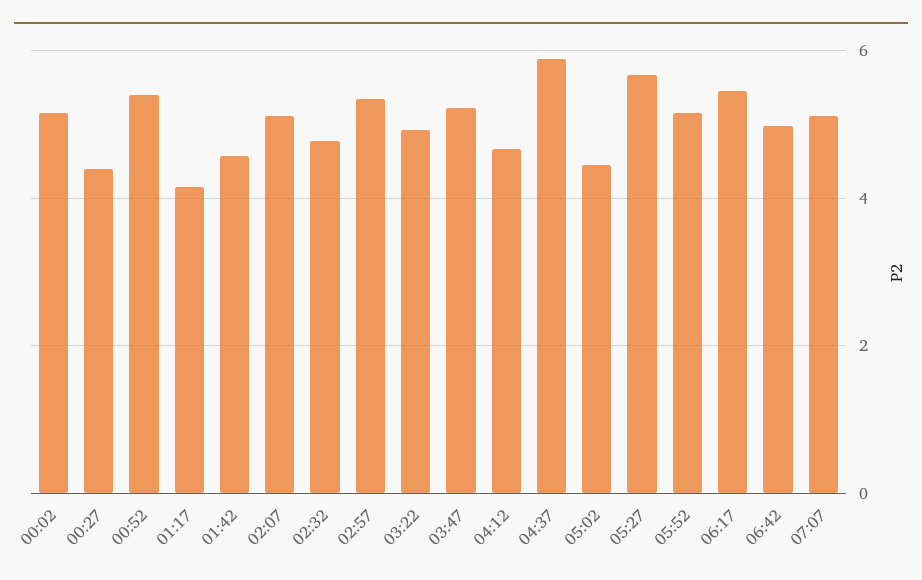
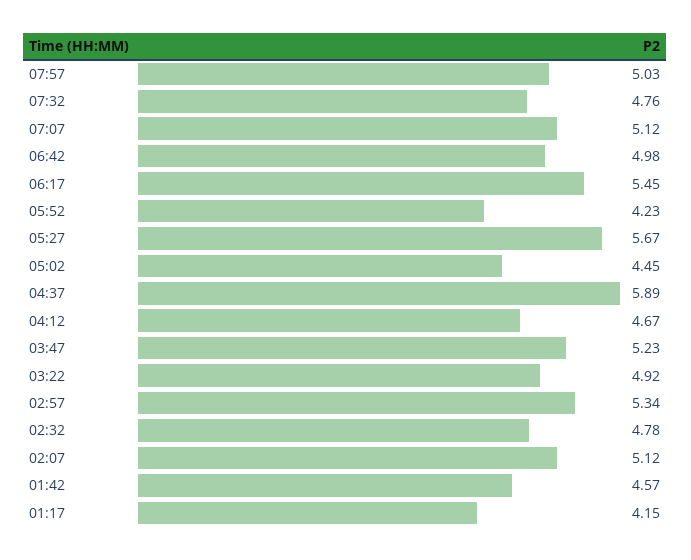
00:02: 5.2 -> none
00:27: 4.4 -> none
00:52: 5.4 -> none
05:52: 5.2 -> 4.23
07:57: none -> 5.03
07:32: none -> 4.76

